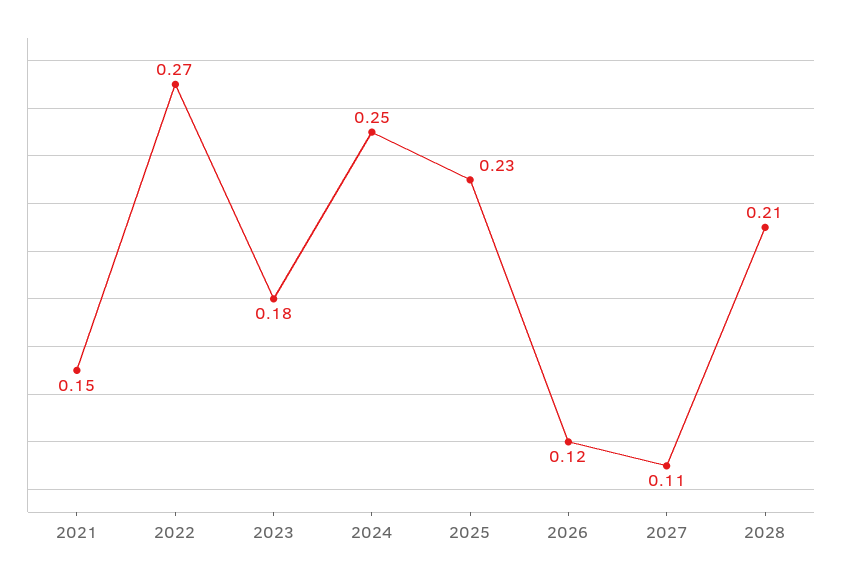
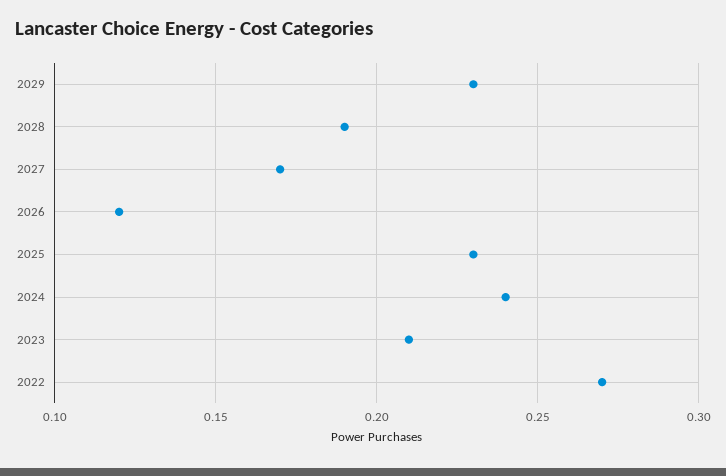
2021: 0.15 -> none
2023: 0.18 -> 0.21
2024: 0.25 -> 0.24
2027: 0.11 -> 0.17
2028: 0.21 -> 0.19
2029: none -> 0.23

